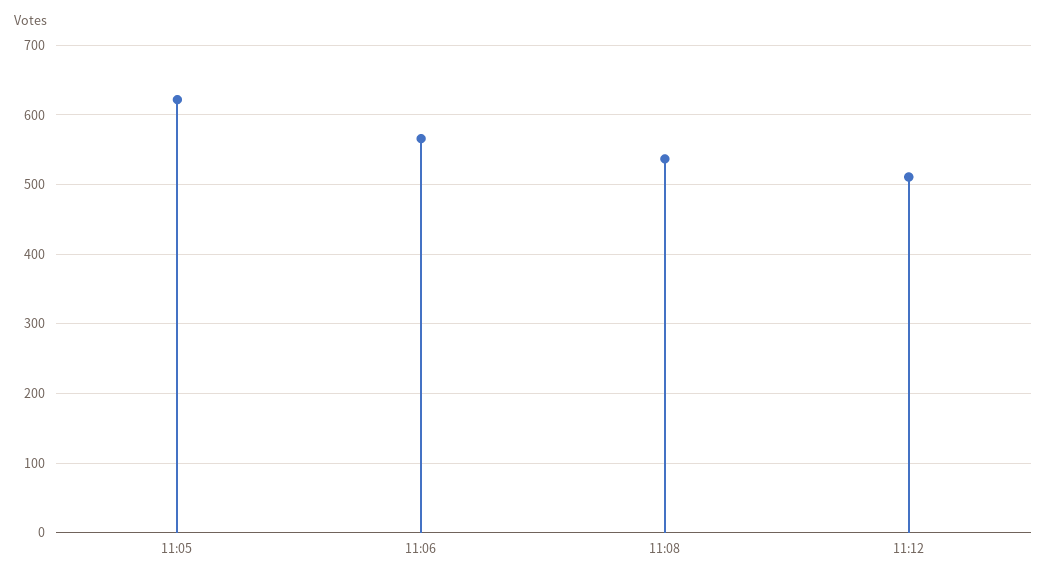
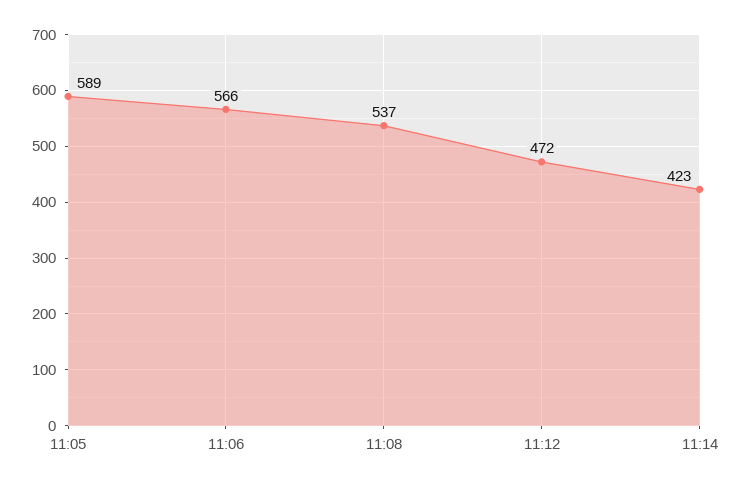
11:05: 620 -> 589
11:12: 510 -> 472
11:14: none -> 423

